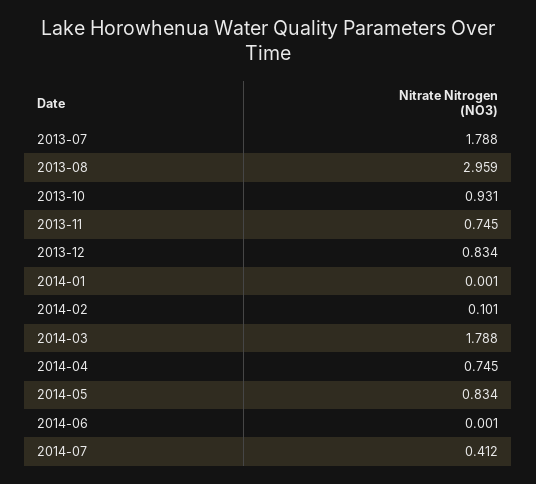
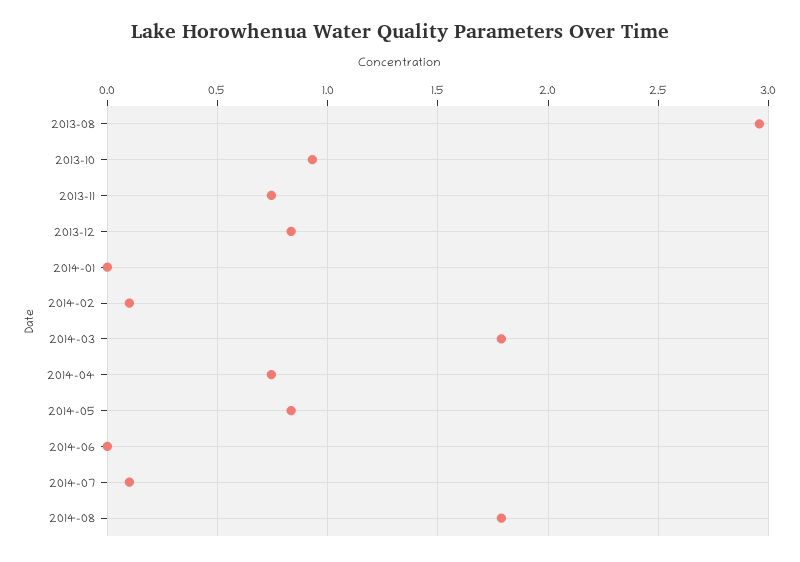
2013-07: 1.788 -> none
2014-07: 0.412 -> 0.1
2014-08: none -> 1.8

